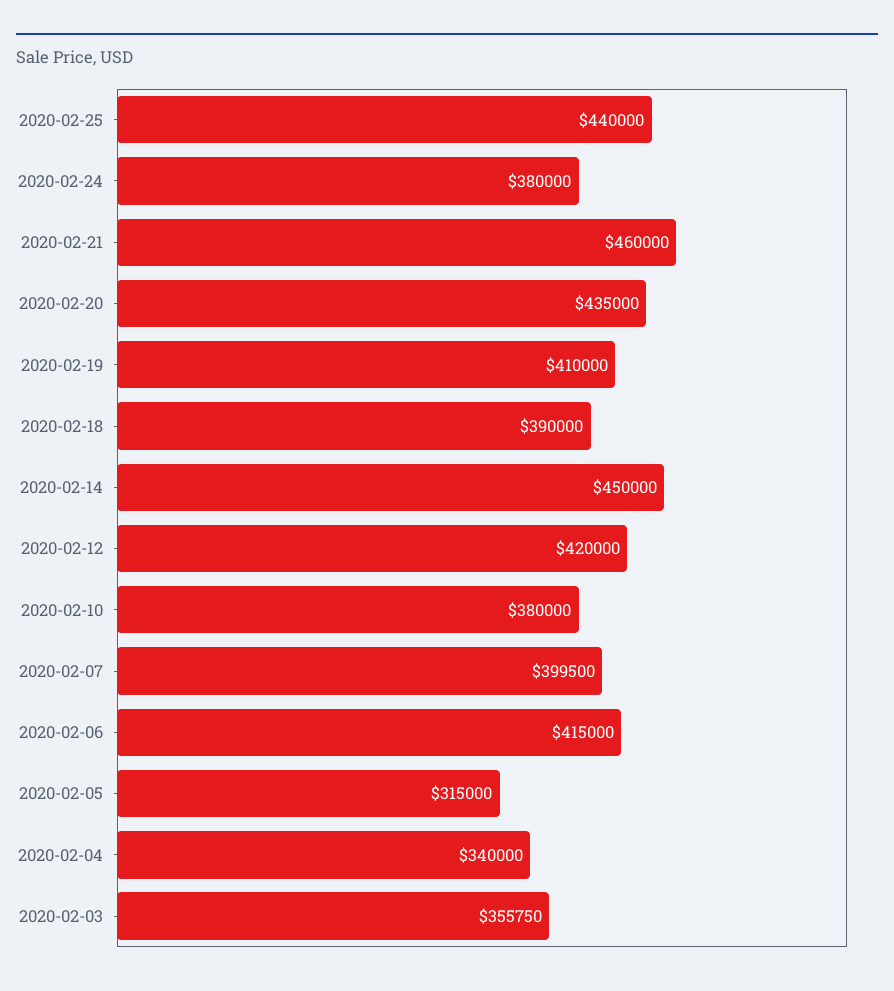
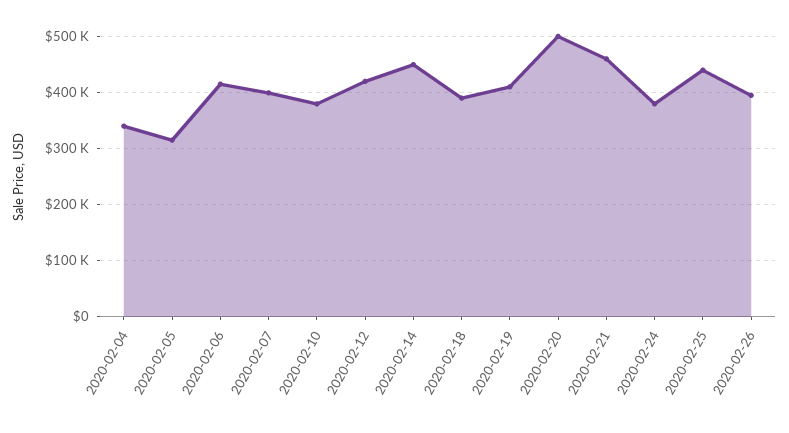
2020-02-20: 435000 -> 500000
2020-02-03: 355750 -> none
2020-02-26: none -> 400000

